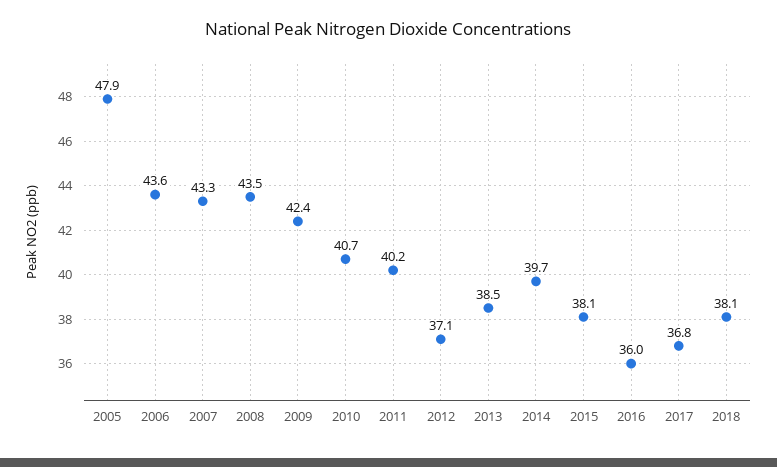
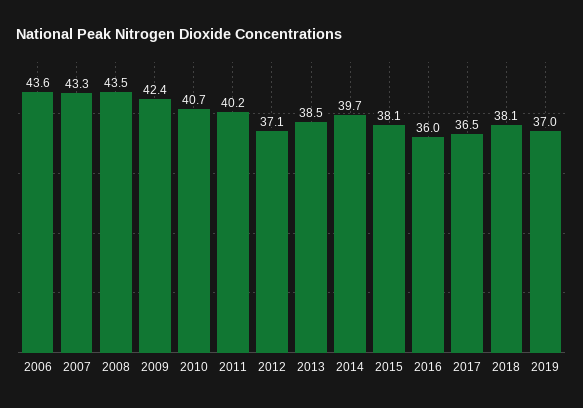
2005: 47.9 -> none
2017: 36.8 -> 36.5
2019: none -> 37

